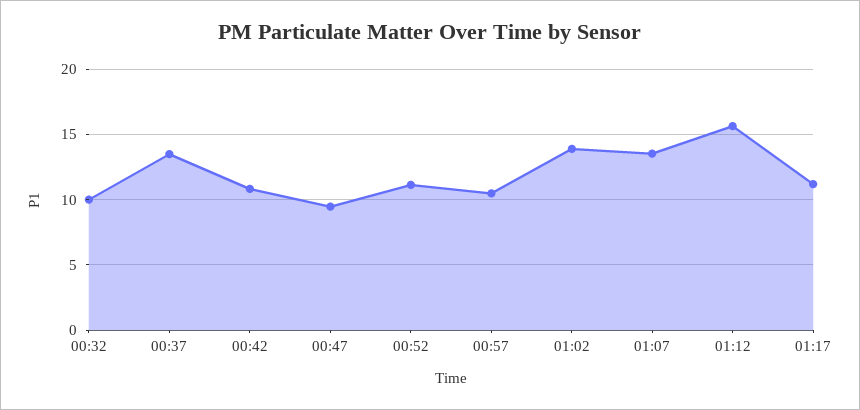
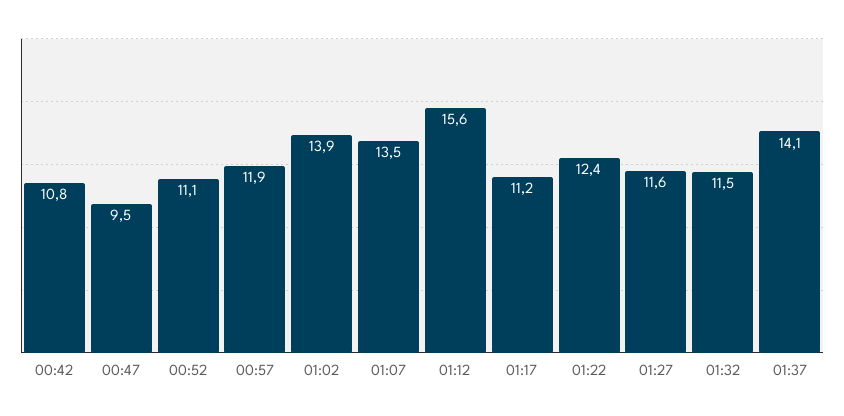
00:32: 10 -> none
00:37: 13.5 -> none
00:57: 10.5 -> 11.9
01:22: none -> 12.4
01:27: none -> 11.6
01:32: none -> 11.5
01:37: none -> 14.1

